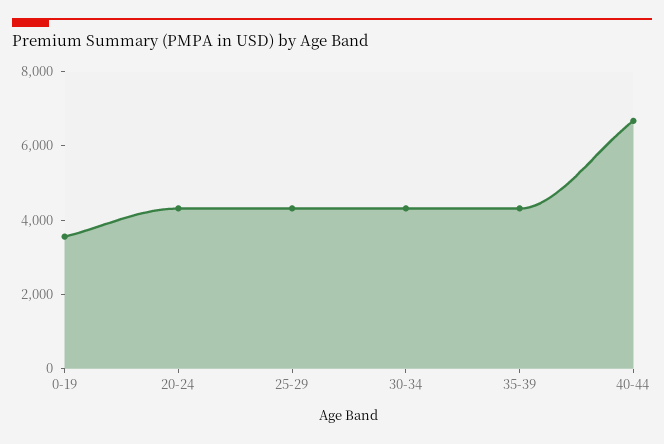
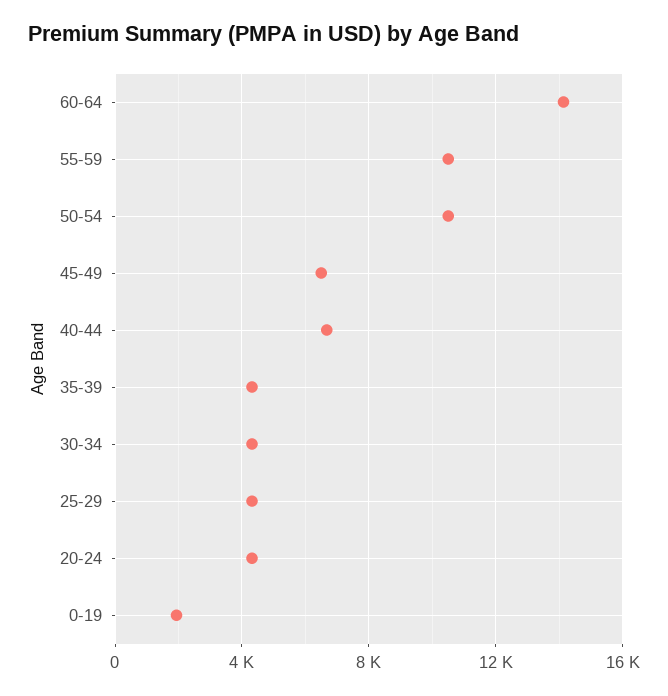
0-19: 3500 -> 2000
60-64: none -> 14000
55-59: none -> 10500
50-54: none -> 10500
45-49: none -> 6500

